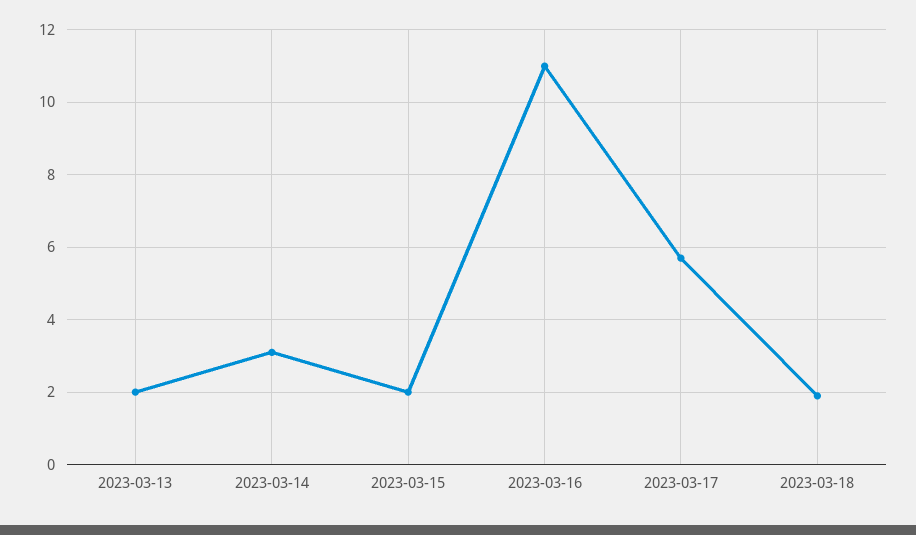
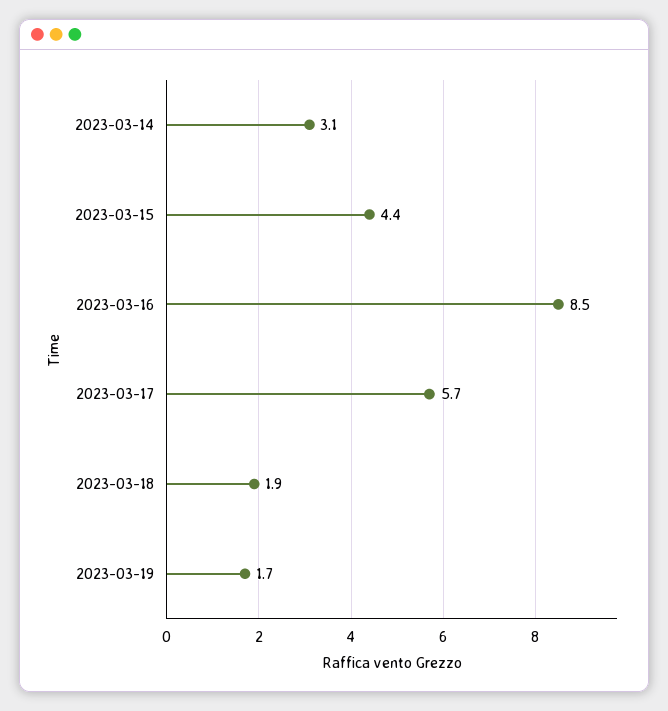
2023-03-13: 2 -> none
2023-03-15: 2 -> 4.4
2023-03-16: 11 -> 8.5
2023-03-19: none -> 1.7

